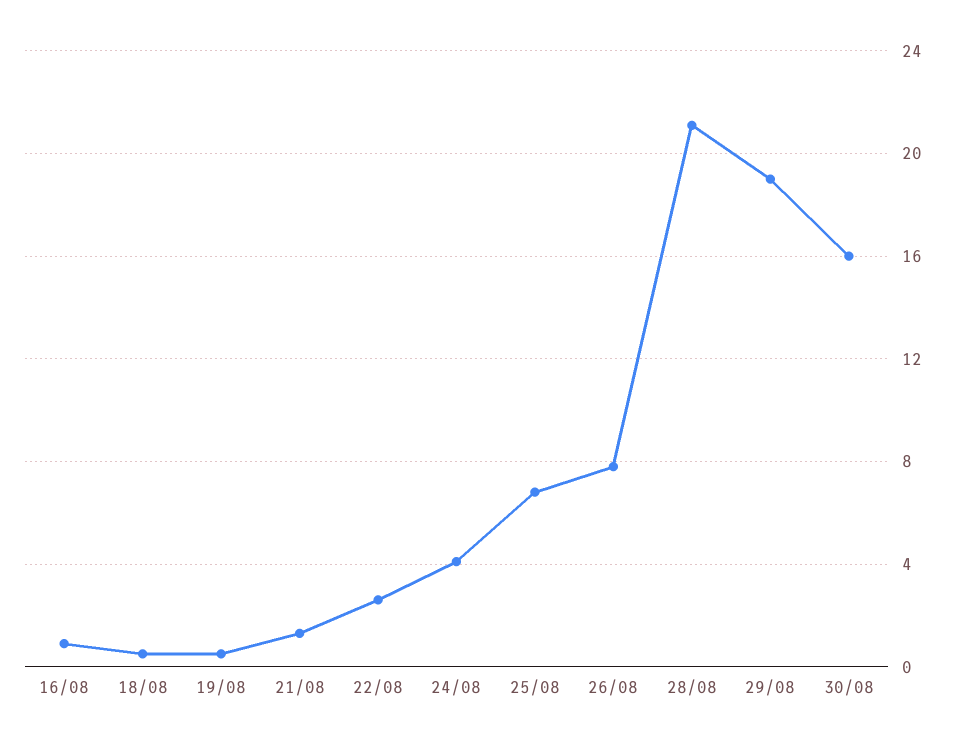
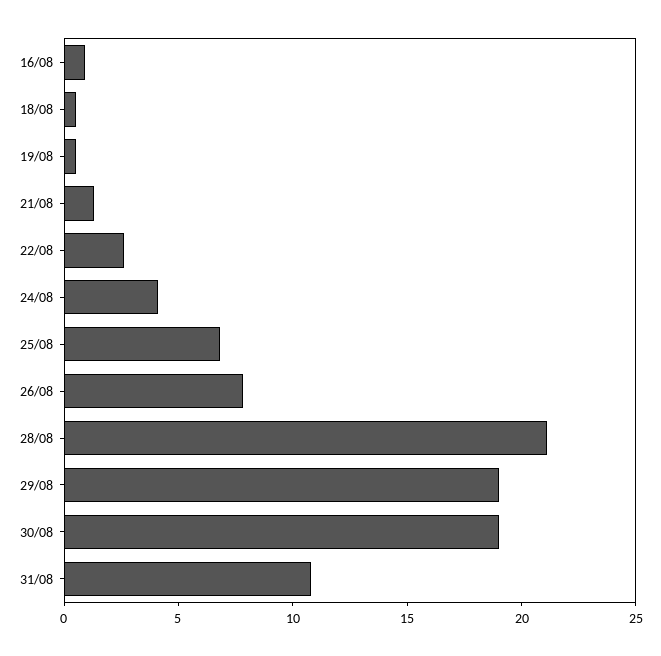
30/08: 16 -> 19
31/08: none -> 11

